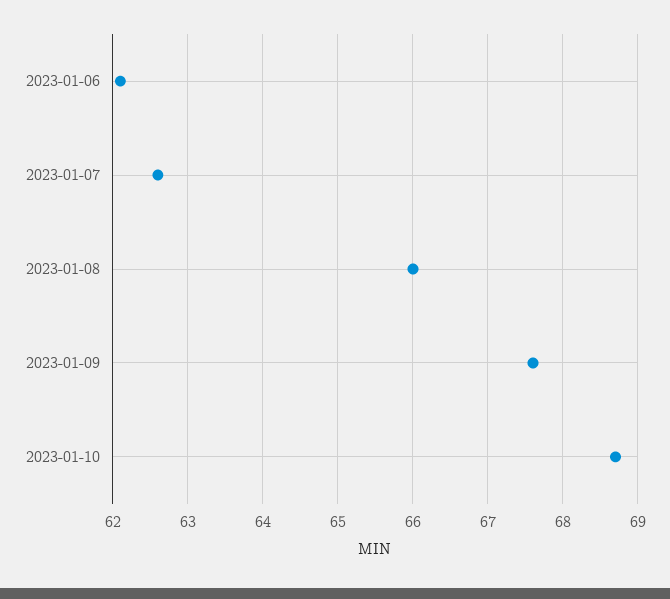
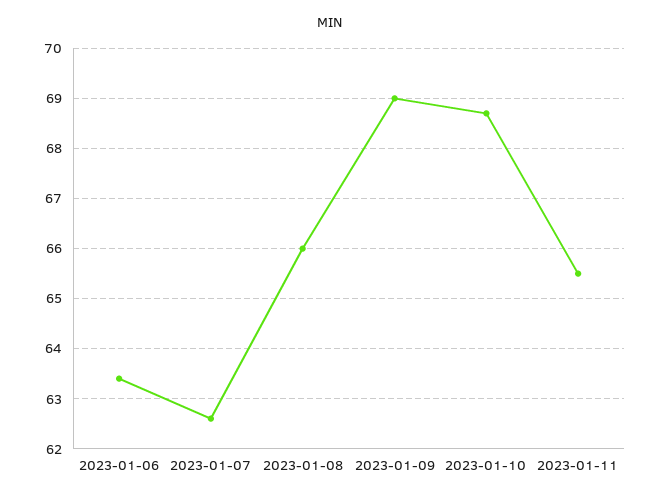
2023-01-06: 62.1 -> 63.5
2023-01-09: 67.6 -> 69
2023-01-11: none -> 65.5

